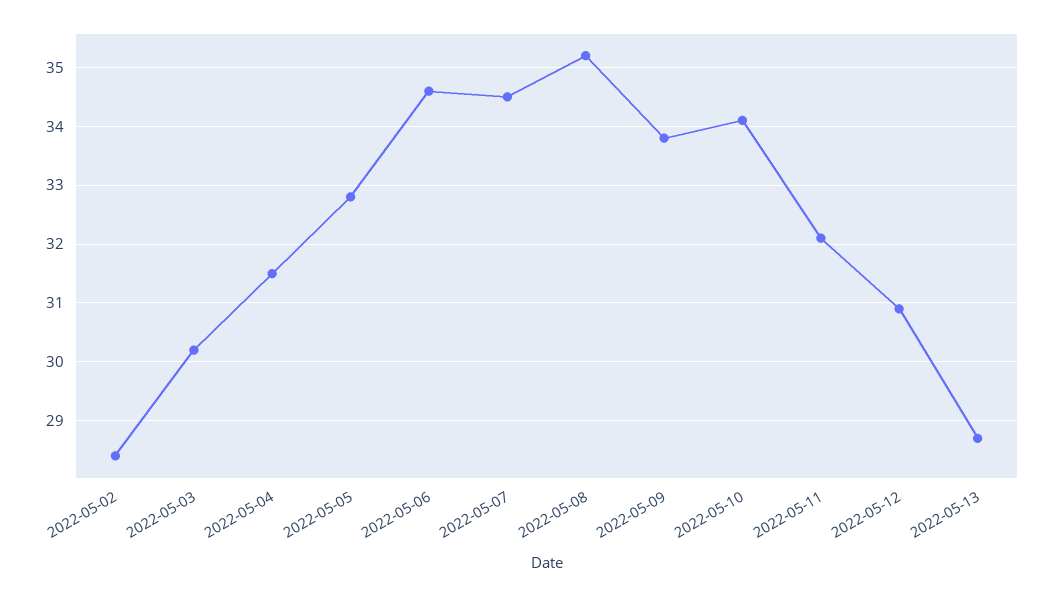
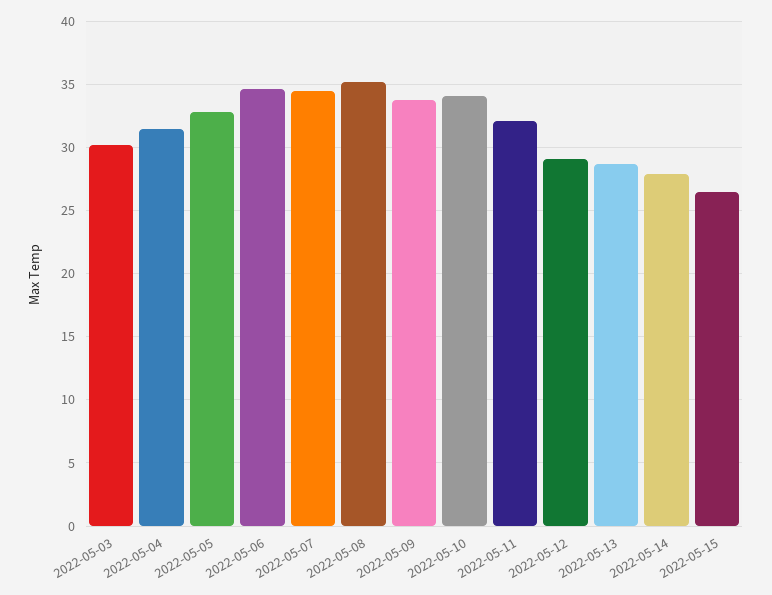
2022-05-02: 28.5 -> none
2022-05-12: 31 -> 29
2022-05-14: none -> 28
2022-05-15: none -> 26.5

